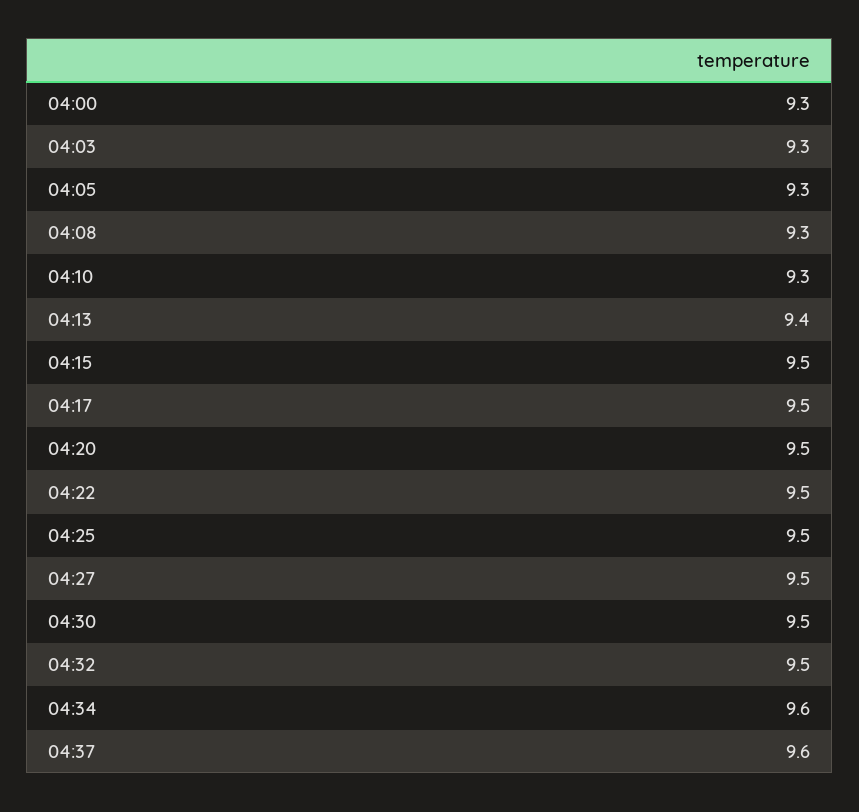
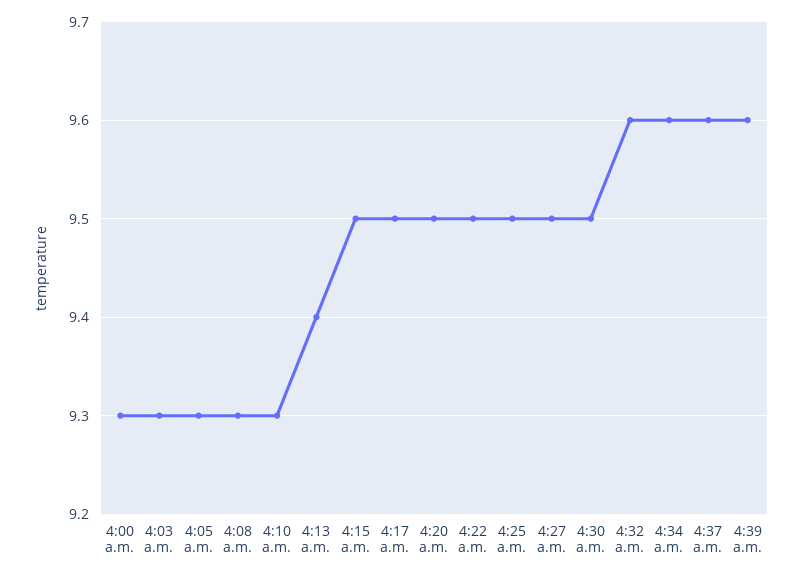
04:32: 9.5 -> 9.6
4:39 a.m.: none -> 9.6

